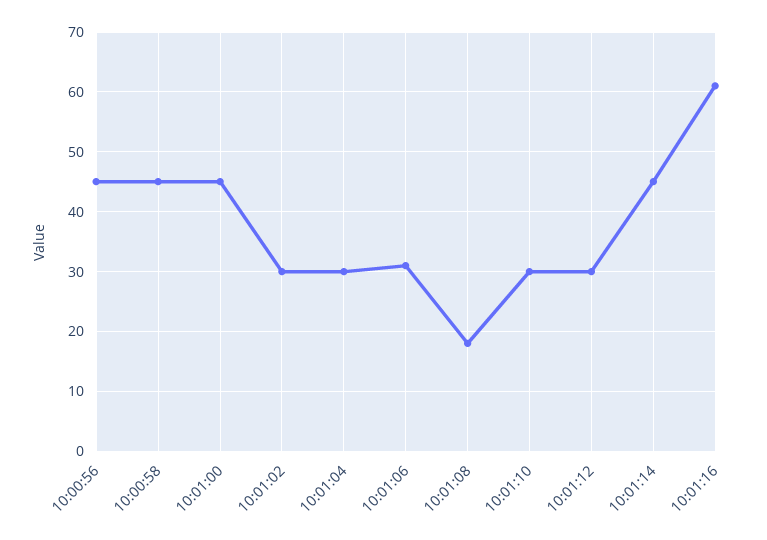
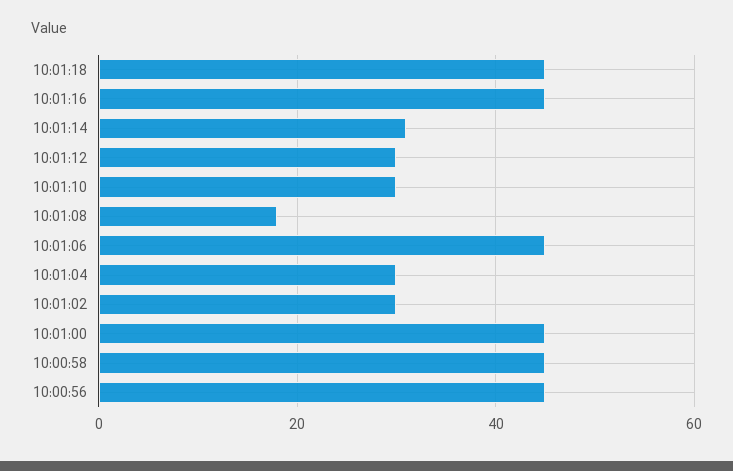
10:01:06: 30 -> 45
10:01:14: 45 -> 30
10:01:16: 60 -> 45
10:01:18: none -> 45

